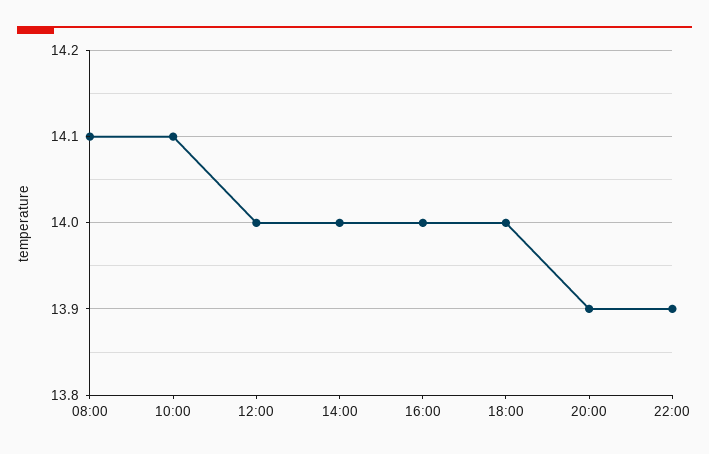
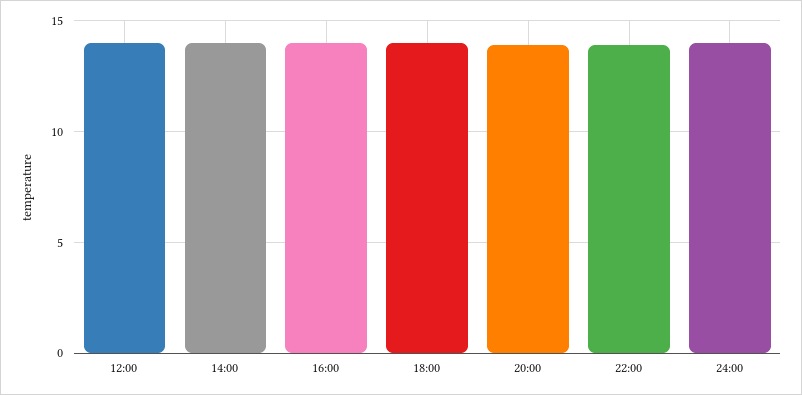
08:00: 14.1 -> none
10:00: 14.1 -> none
24:00: none -> 14

